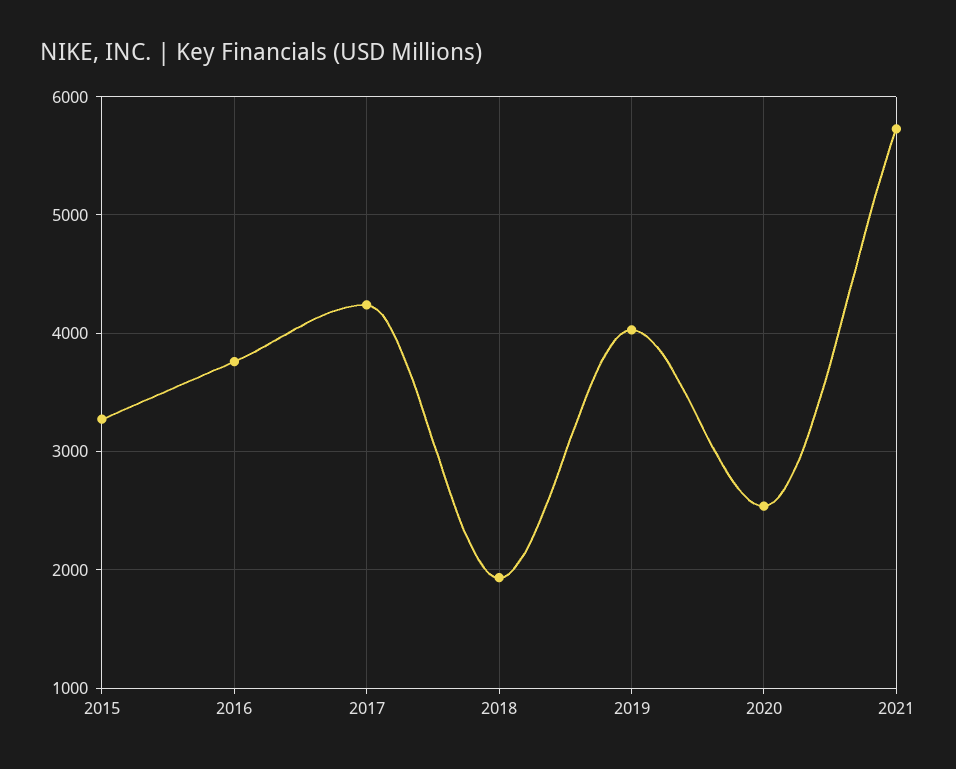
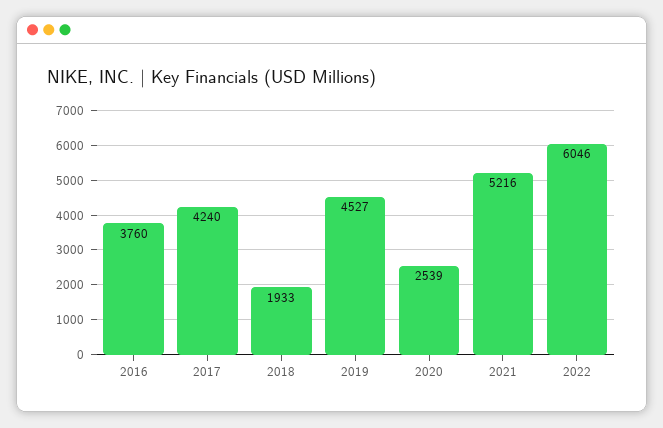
2015: 3300 -> none
2019: 4000 -> 4527
2021: 5700 -> 5216
2022: none -> 6046

